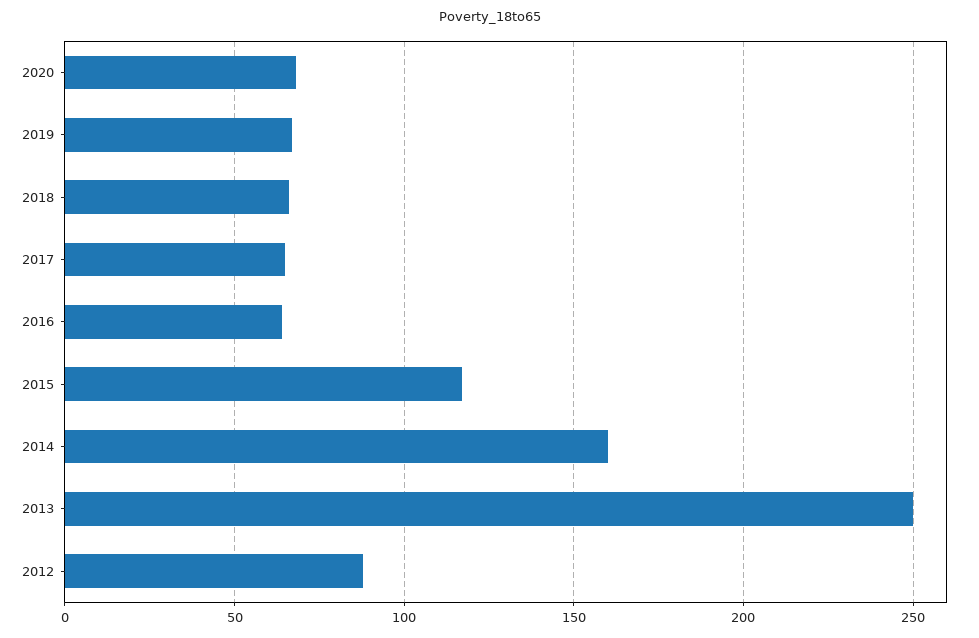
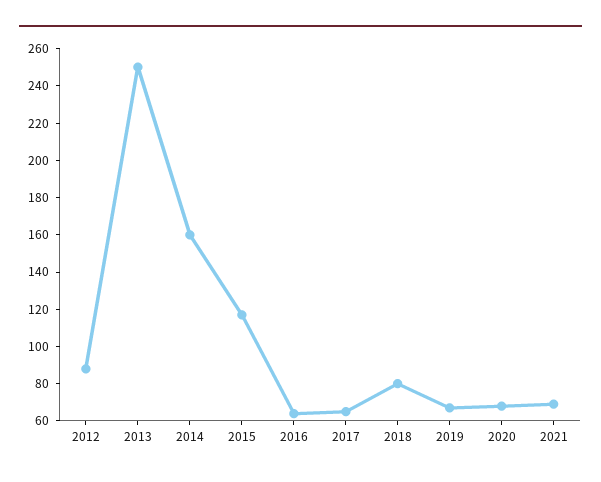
2018: 65 -> 80
2021: none -> 70

